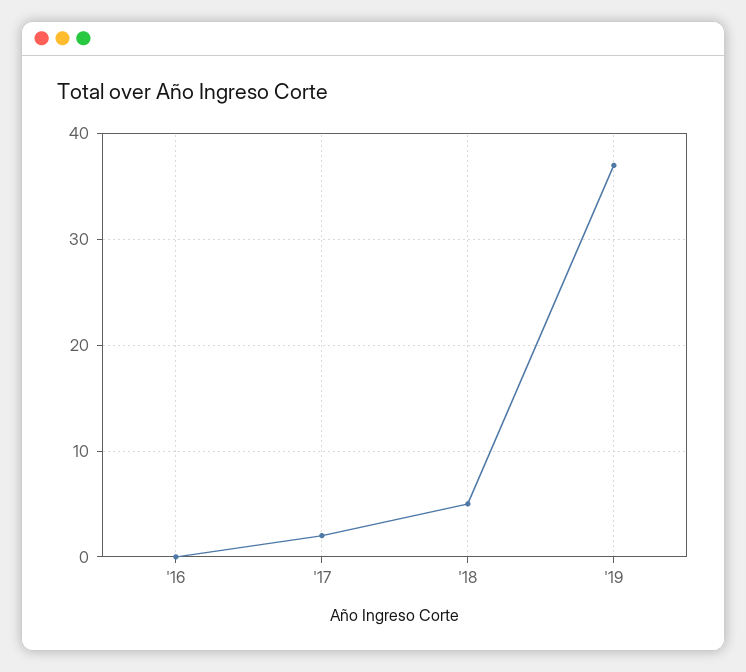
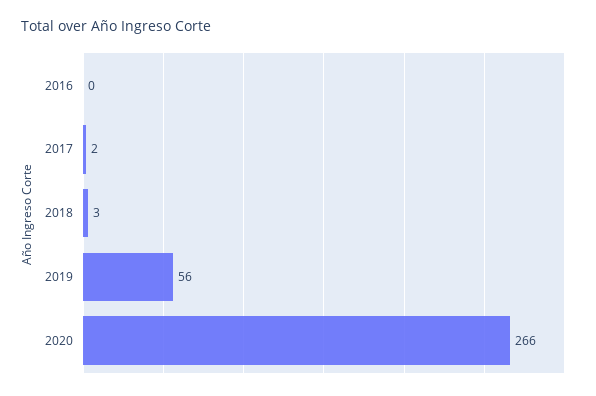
'18: 5 -> 3
'19: 37 -> 56
2020: none -> 266

